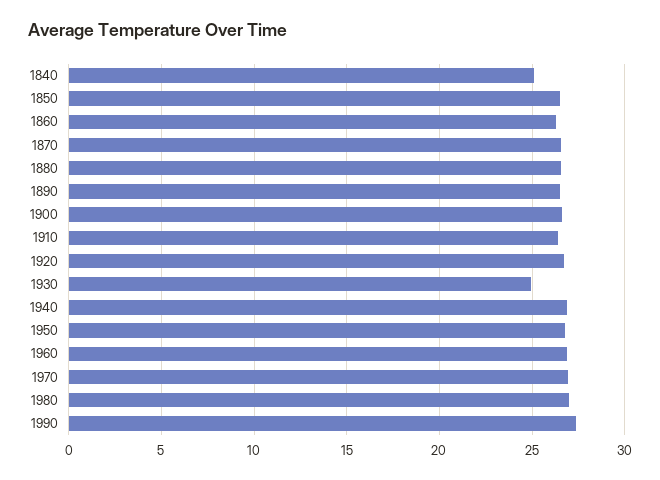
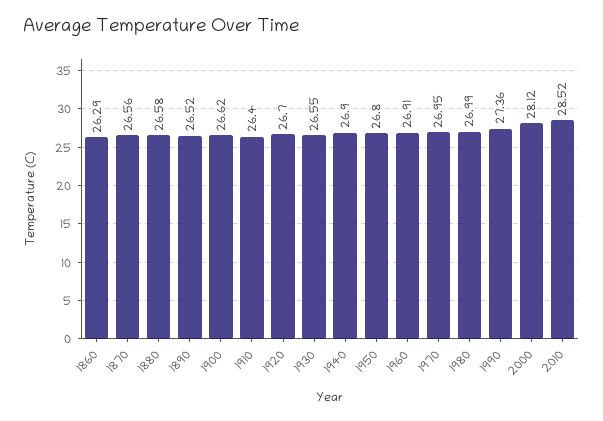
1840: 25 -> none
1850: 26.5 -> none
1930: 25 -> 26.55
2000: none -> 28.12
2010: none -> 28.52

